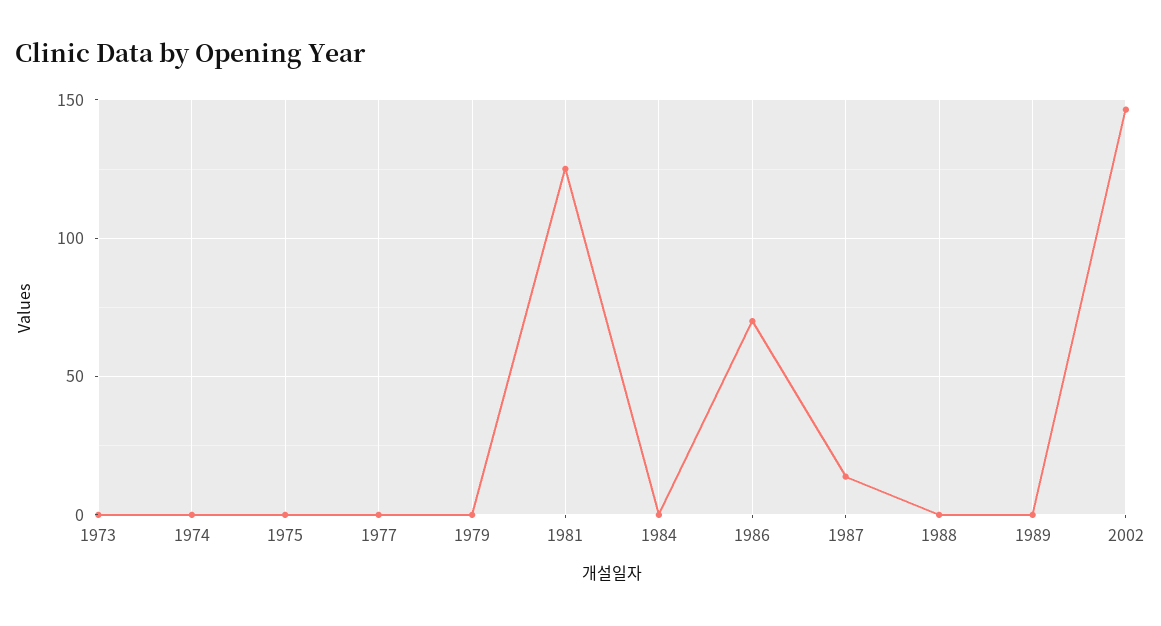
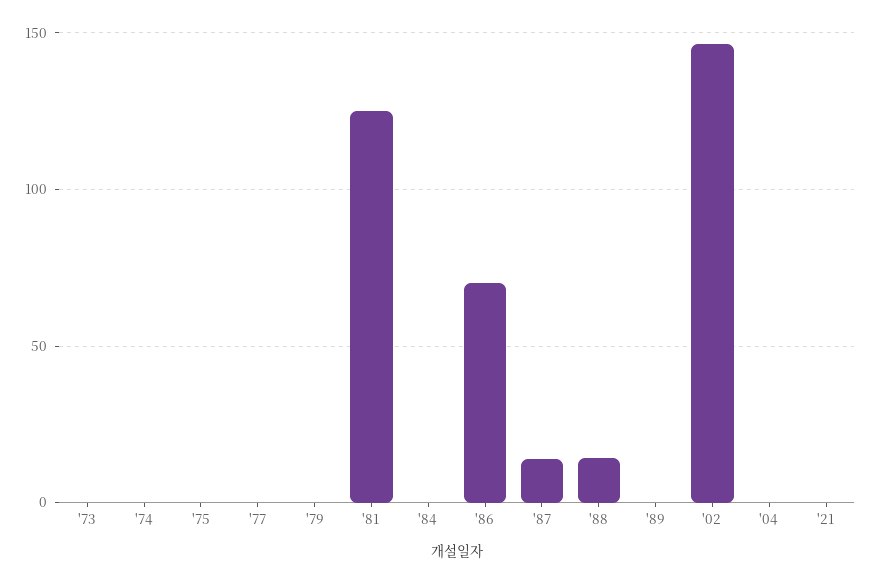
1988: 0 -> 15
'04: none -> 0
'21: none -> 0

